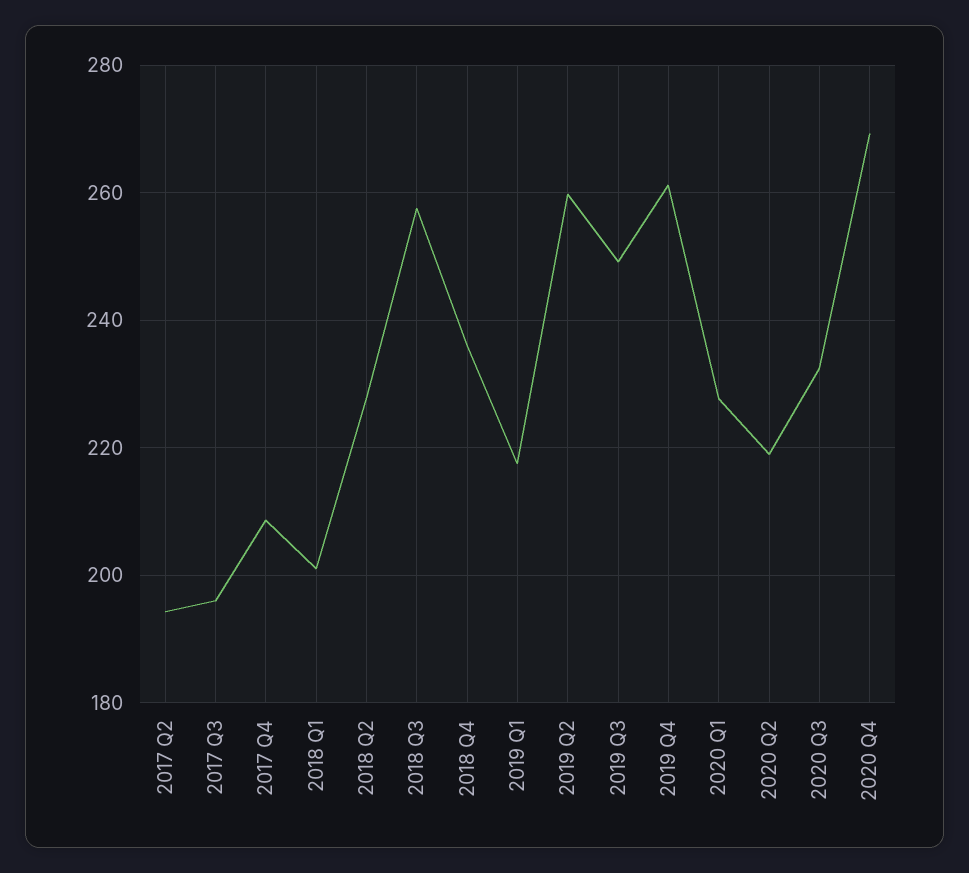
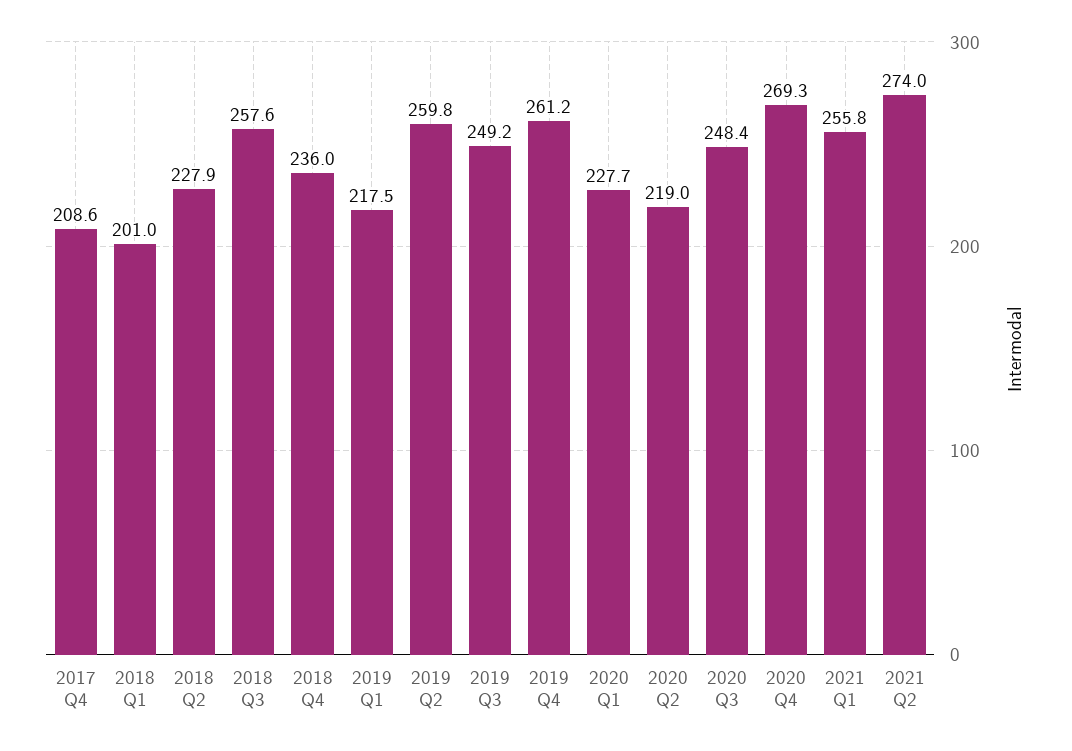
2017 Q2: 194 -> none
2017 Q3: 196 -> none
2020 Q3: 232 -> 248.4
2021 Q1: none -> 255.8
2021 Q2: none -> 274

